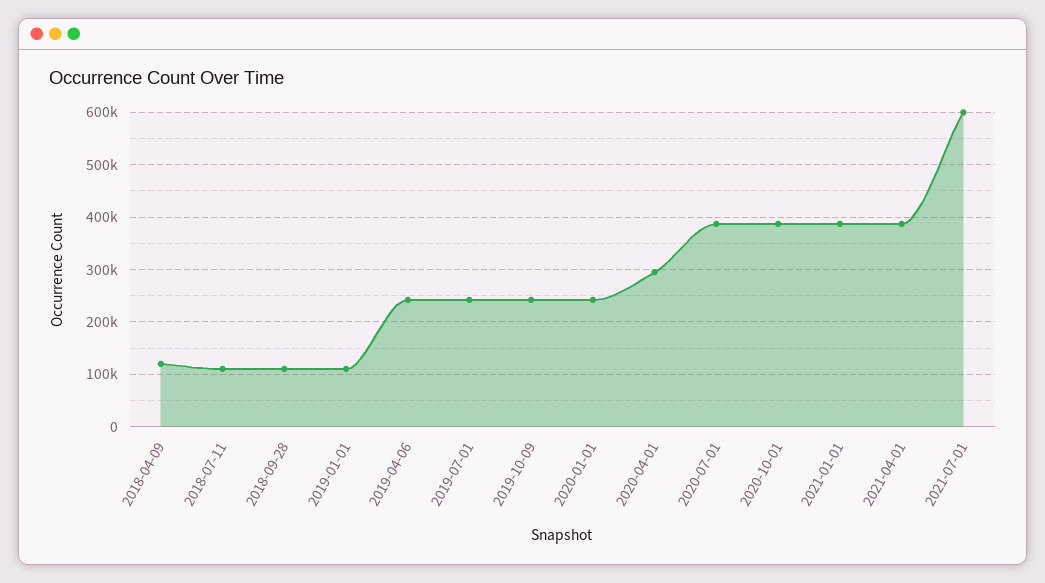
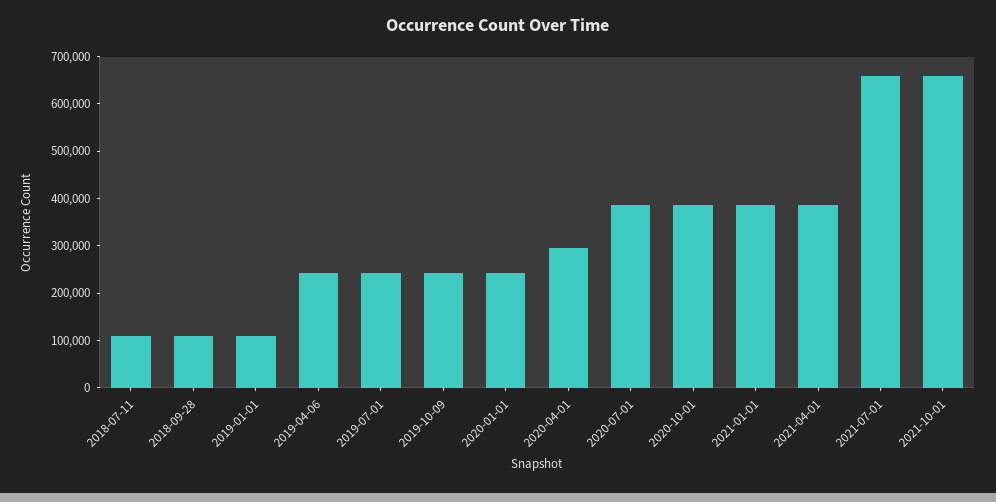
2018-04-09: 120000 -> none
2021-07-01: 600000 -> 660000
2021-10-01: none -> 660000

